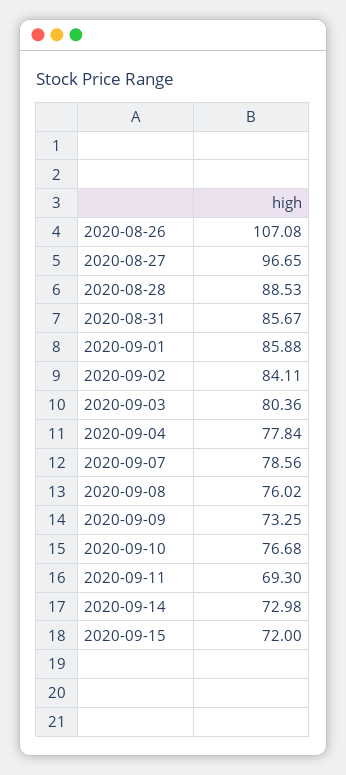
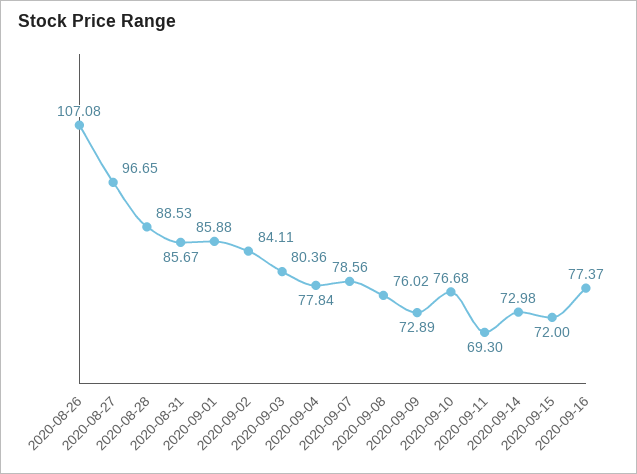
2020-09-09: 73.25 -> 72.89
2020-09-16: none -> 77.37

